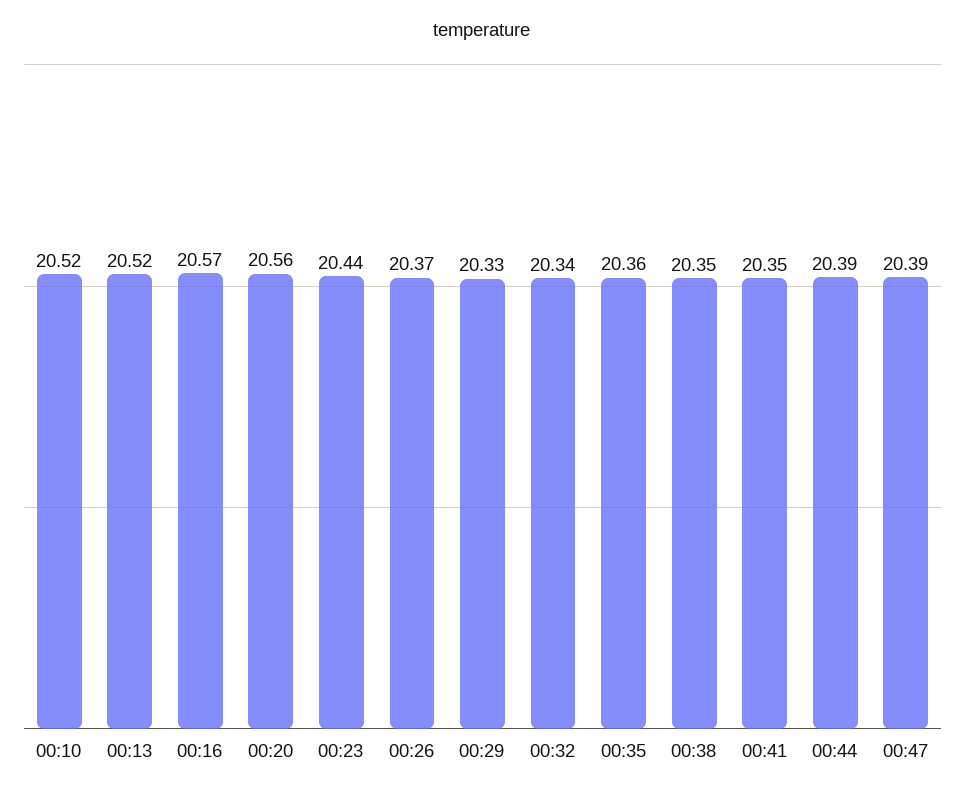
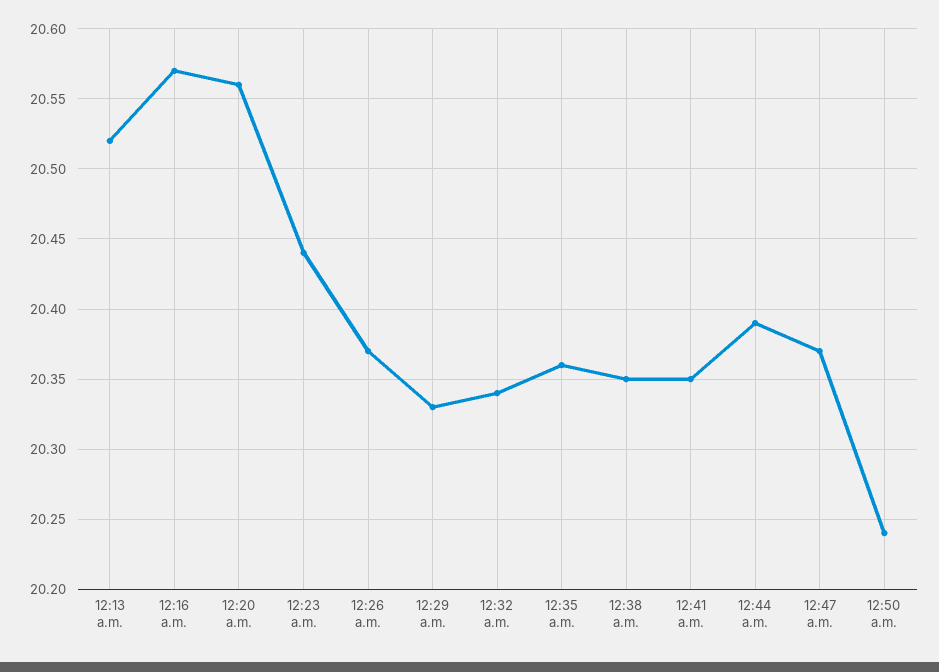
00:10: 20.52 -> none
00:47: 20.39 -> 20.37
12:50 a.m.: none -> 20.24

